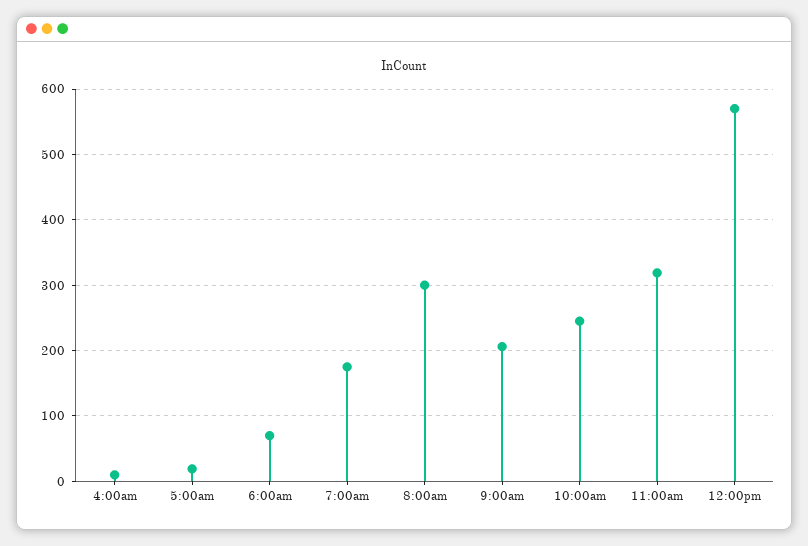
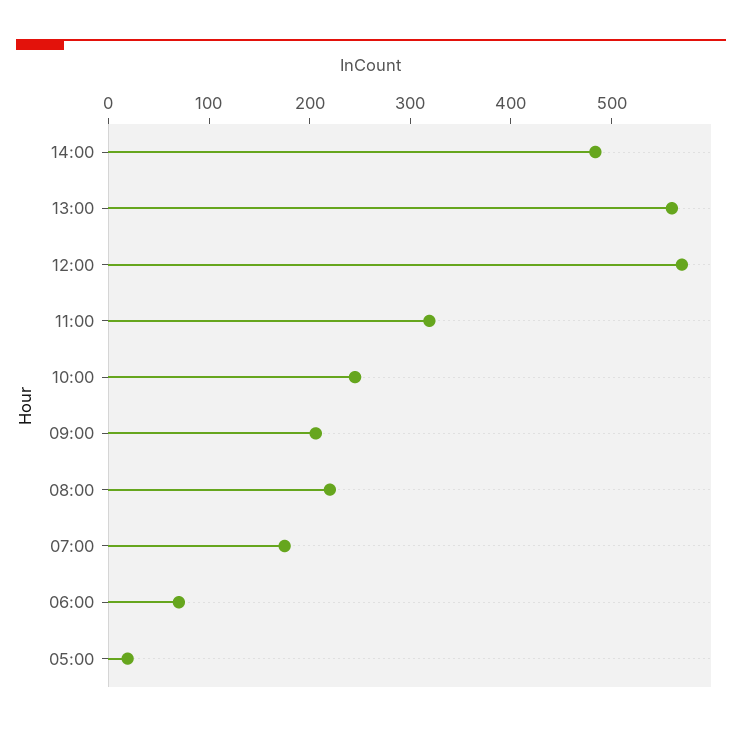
4:00am: 10 -> none
8:00am: 300 -> 220
14:00: none -> 480
13:00: none -> 560

